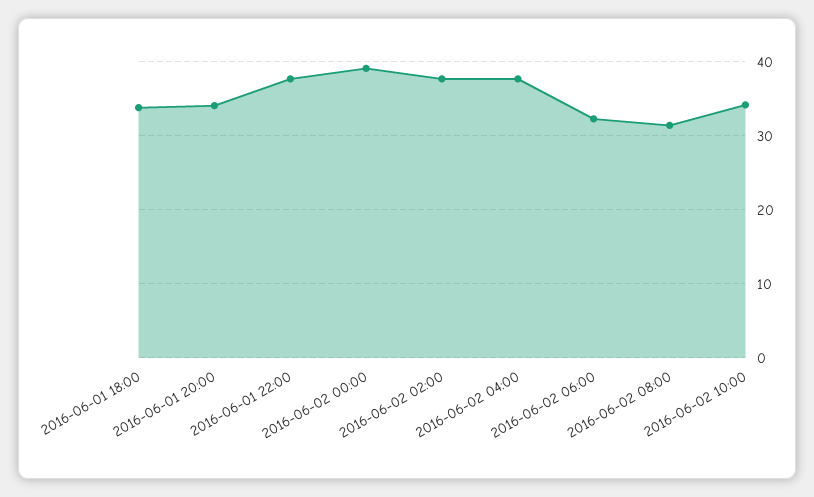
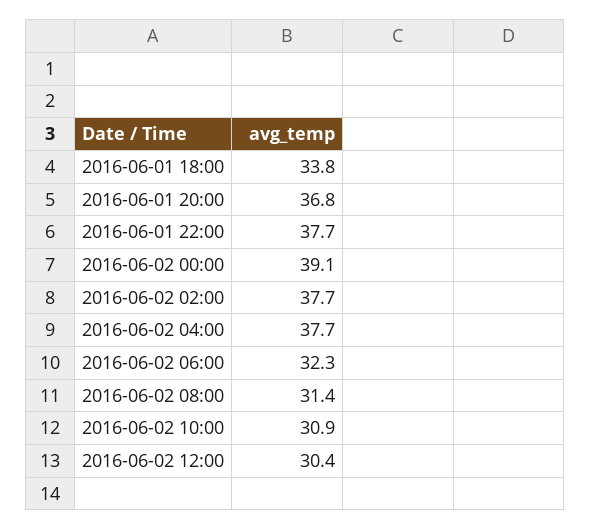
2016-06-01 20:00: 34 -> 36.8
2016-06-02 10:00: 34 -> 30.9
2016-06-02 12:00: none -> 30.4

